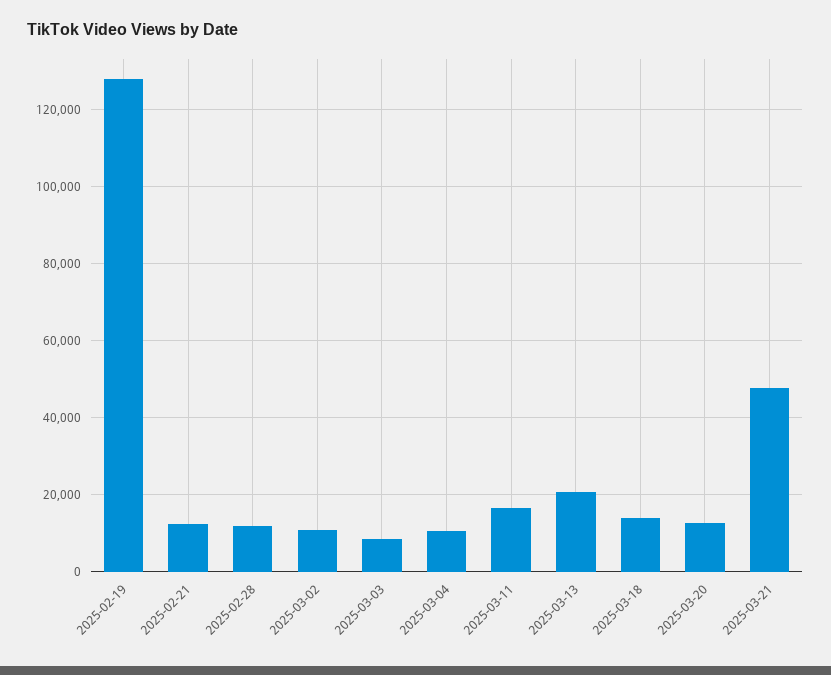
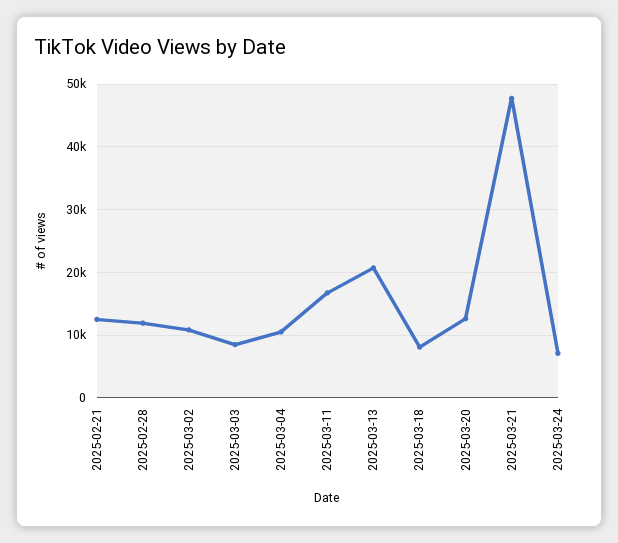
2025-02-19: 128000 -> none
2025-03-18: 14000 -> 8000
2025-03-24: none -> 7000

